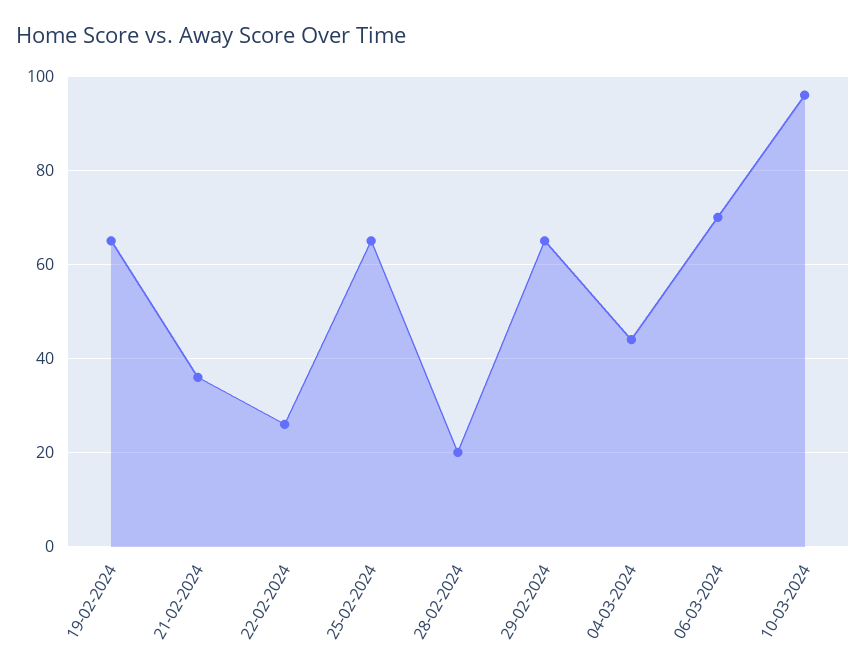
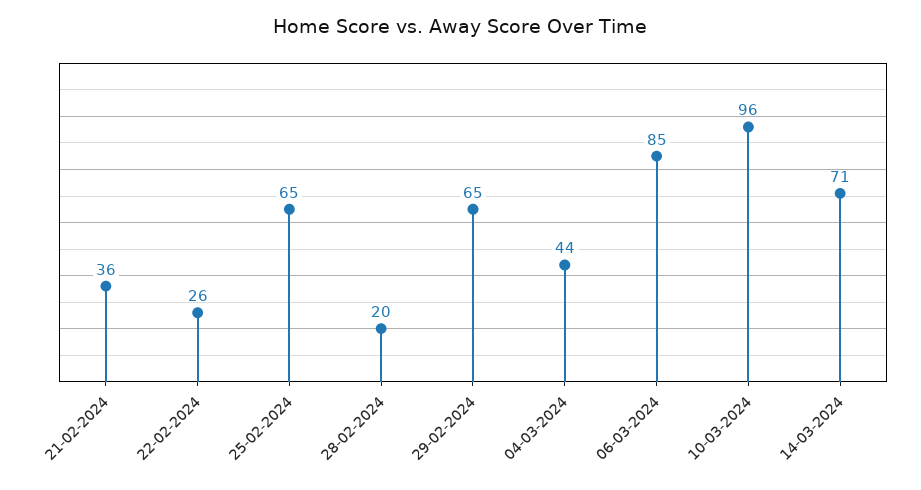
19-02-2024: 65 -> none
06-03-2024: 70 -> 85
14-03-2024: none -> 71

